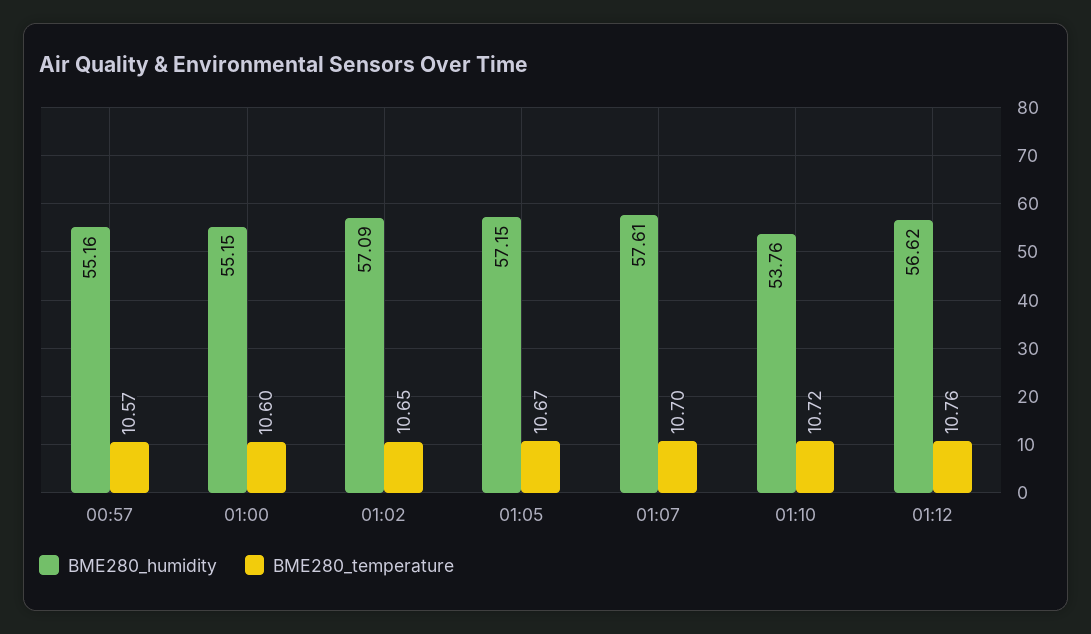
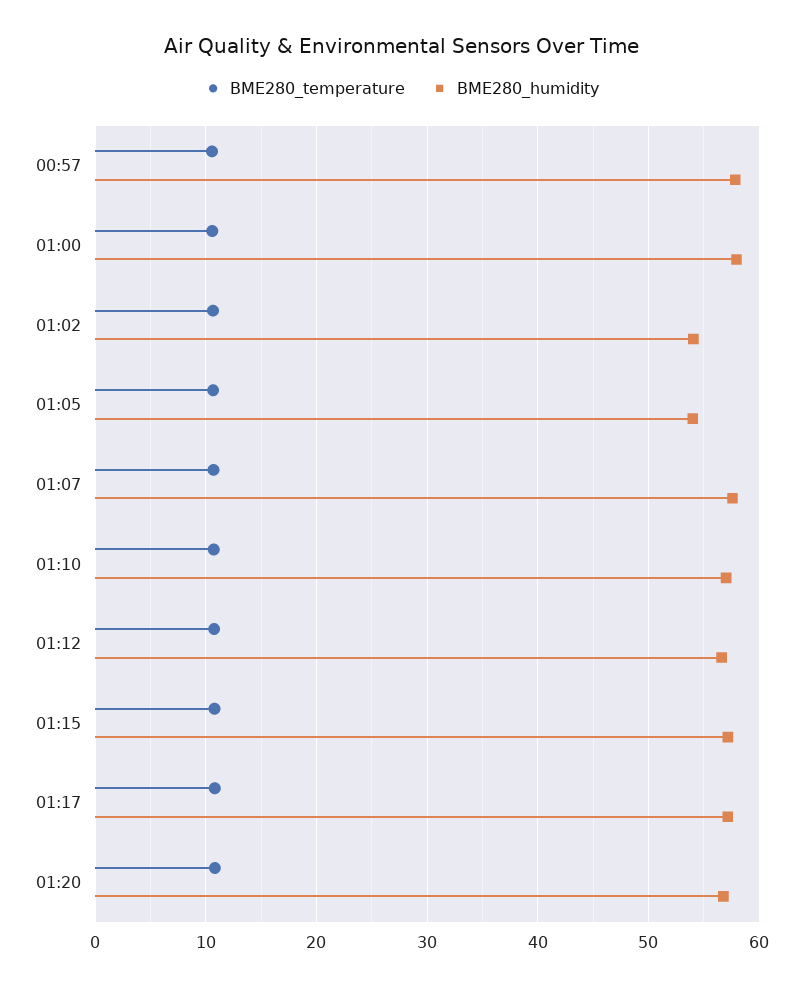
BME280_humidity, 00:57: 55.16 -> 58
BME280_humidity, 01:00: 55.15 -> 58
BME280_humidity, 01:02: 57.09 -> 54
BME280_humidity, 01:05: 57.15 -> 54
BME280_humidity, 01:10: 53.76 -> 57
BME280_temperature, 01:15: none -> 11
BME280_humidity, 01:15: none -> 57
BME280_temperature, 01:17: none -> 11
BME280_humidity, 01:17: none -> 57
BME280_temperature, 01:20: none -> 11
BME280_humidity, 01:20: none -> 57

